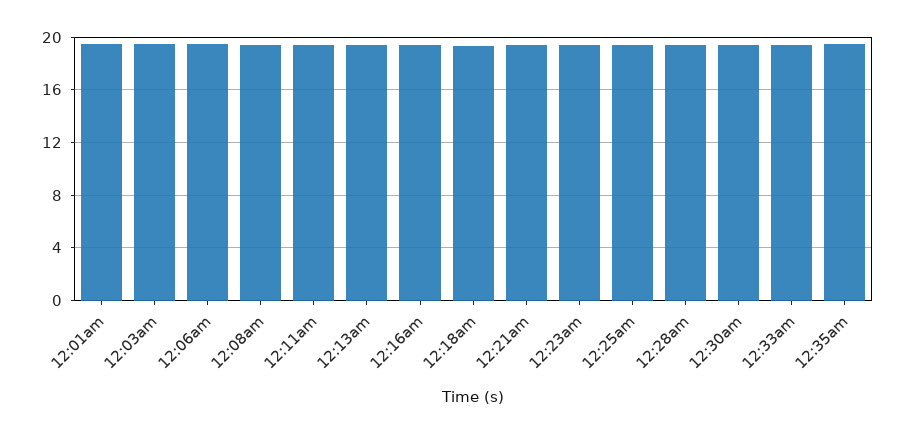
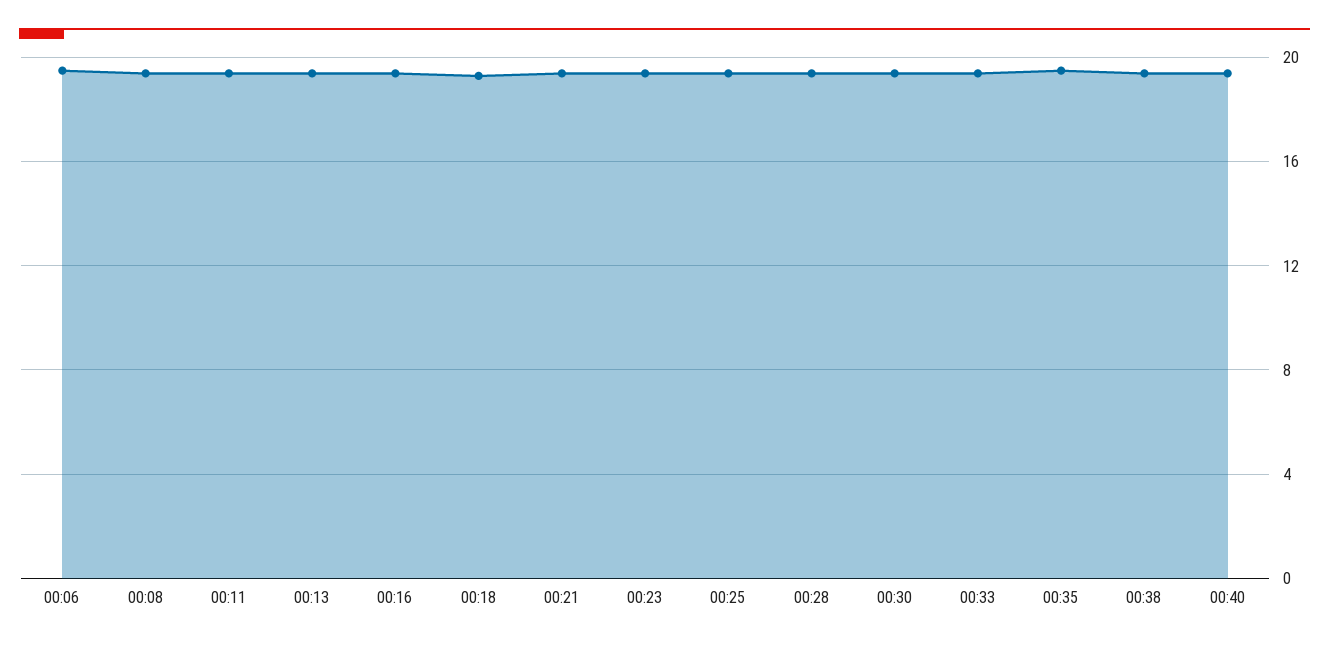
12:01am: 19.5 -> none
12:03am: 19.5 -> none
00:38: none -> 19.5
00:40: none -> 19.5

